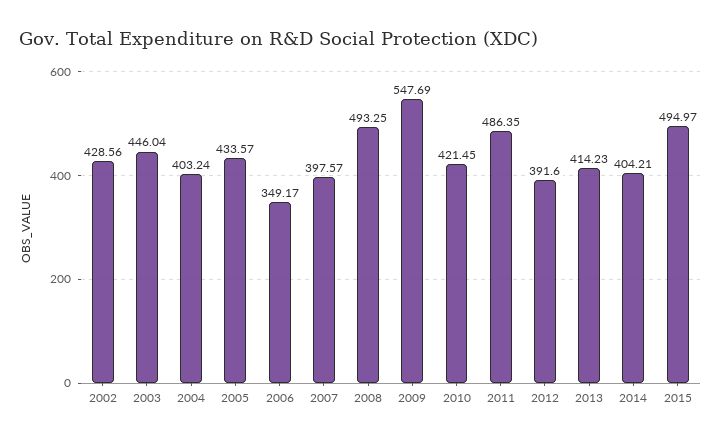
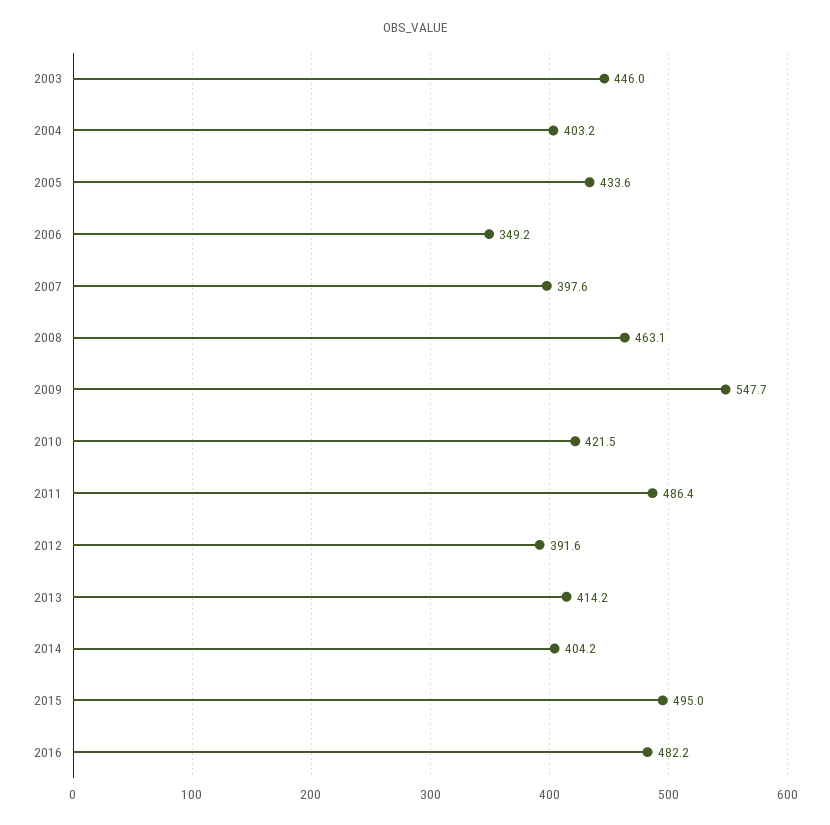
2002: 428.56 -> none
2008: 493.25 -> 463.1
2016: none -> 482.2

